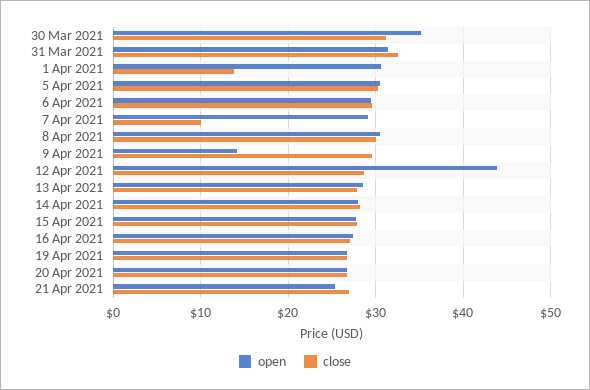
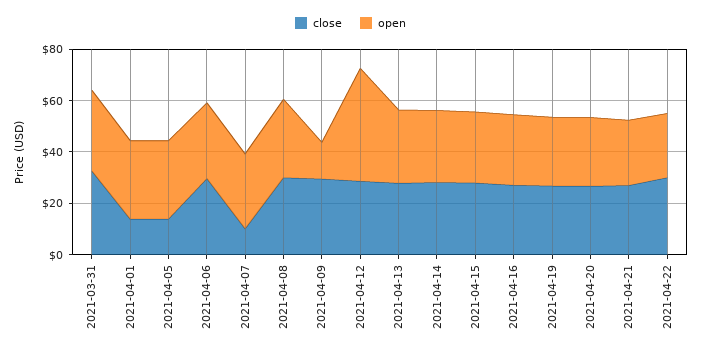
open, 30 Mar 2021: 35 -> none
close, 30 Mar 2021: 31 -> none
close, 5 Apr 2021: 30 -> 15
close, 2021-04-22: none -> 30
open, 2021-04-22: none -> 25

